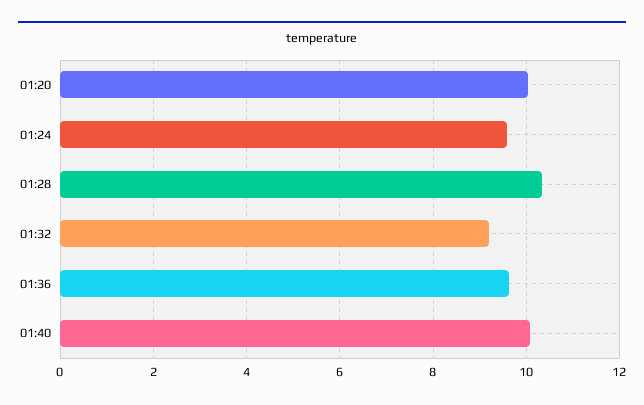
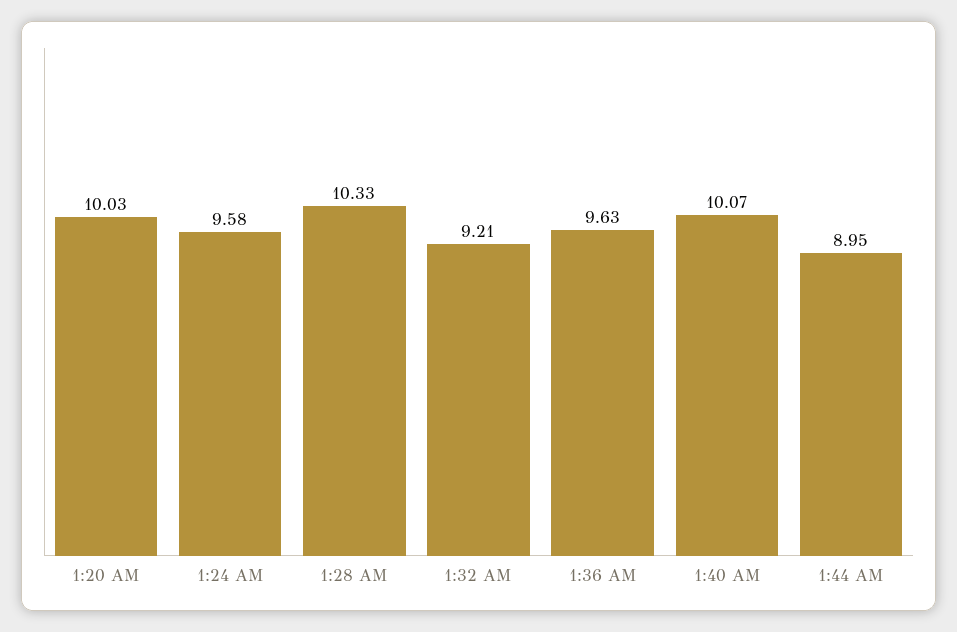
1:44 AM: none -> 8.95

